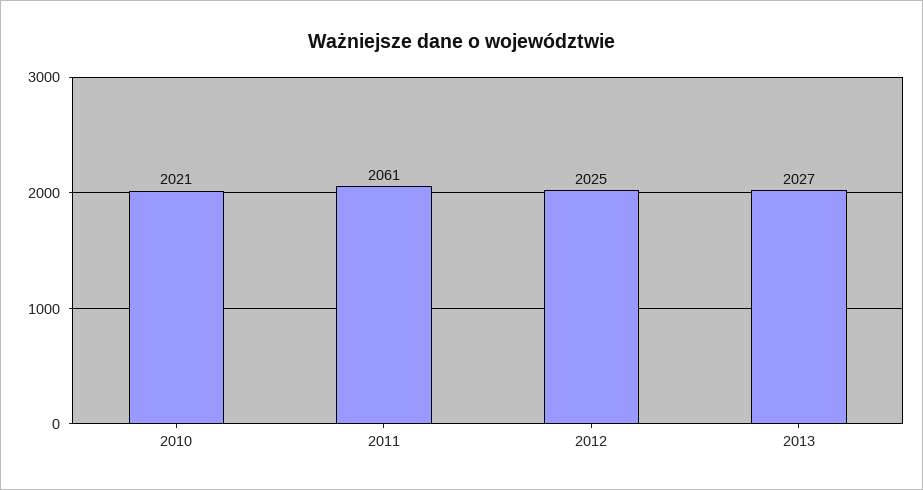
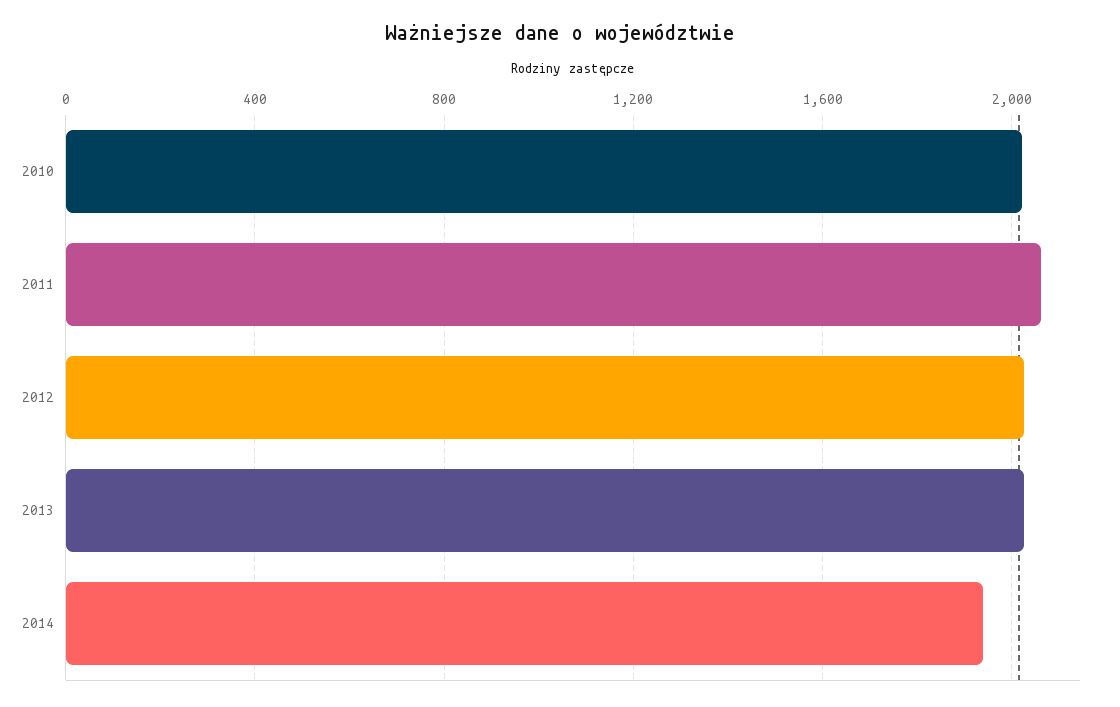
2014: none -> 1950

